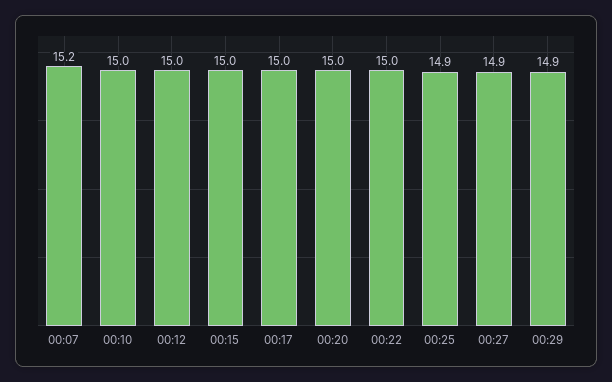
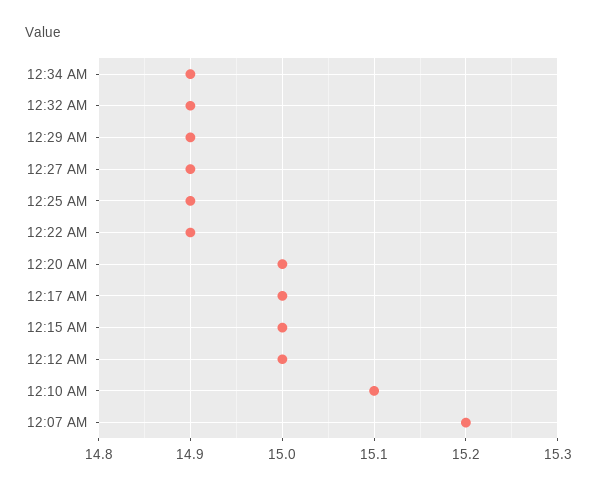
00:10: 15 -> 15.1
00:22: 15 -> 14.9
12:34 AM: none -> 14.9
12:32 AM: none -> 14.9

